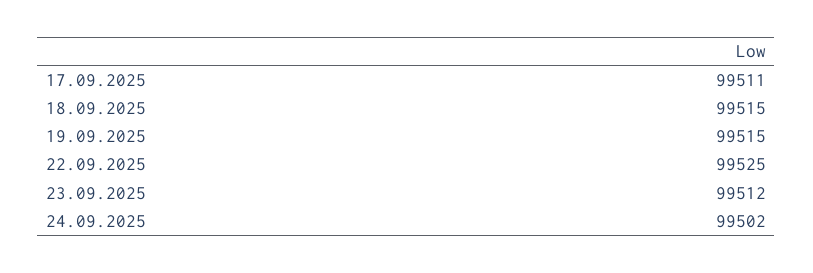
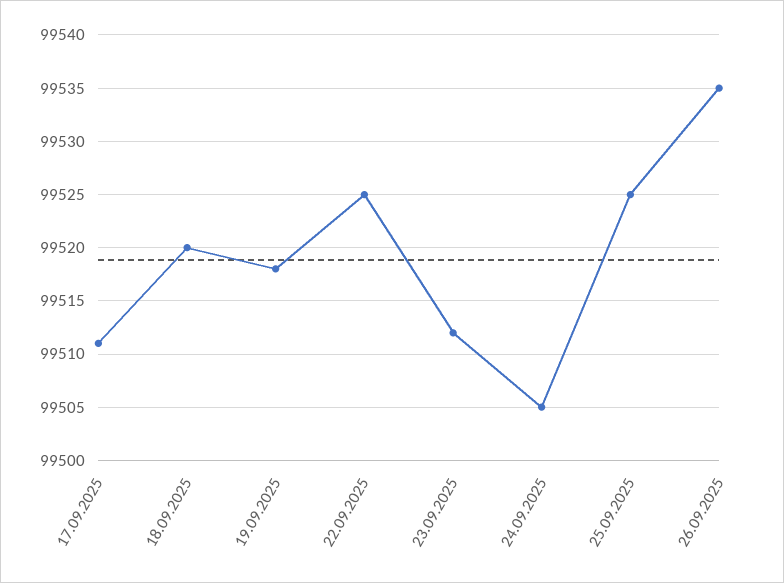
18.09.2025: 99515 -> 99520
19.09.2025: 99515 -> 99518
24.09.2025: 99502 -> 99505
25.09.2025: none -> 99525
26.09.2025: none -> 99535

